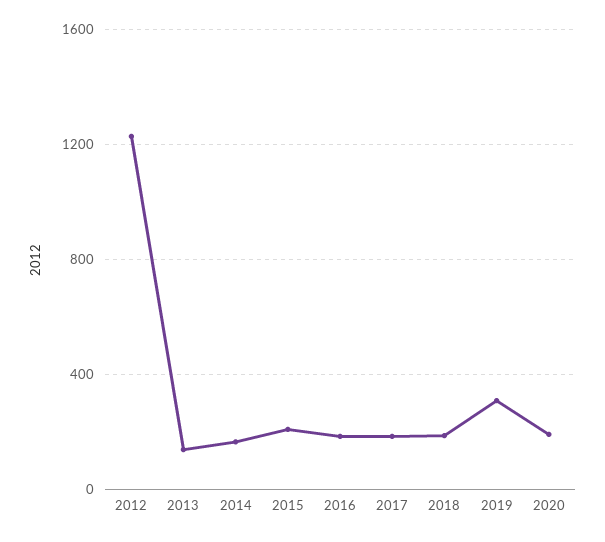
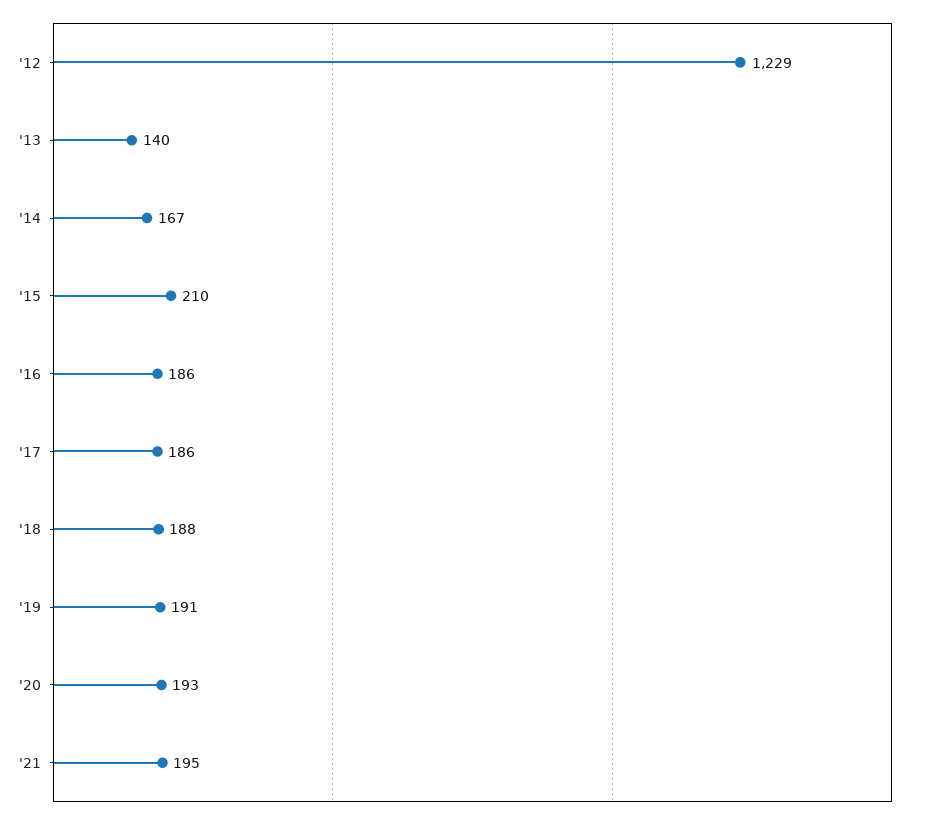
2019: 300 -> 191
'21: none -> 195

